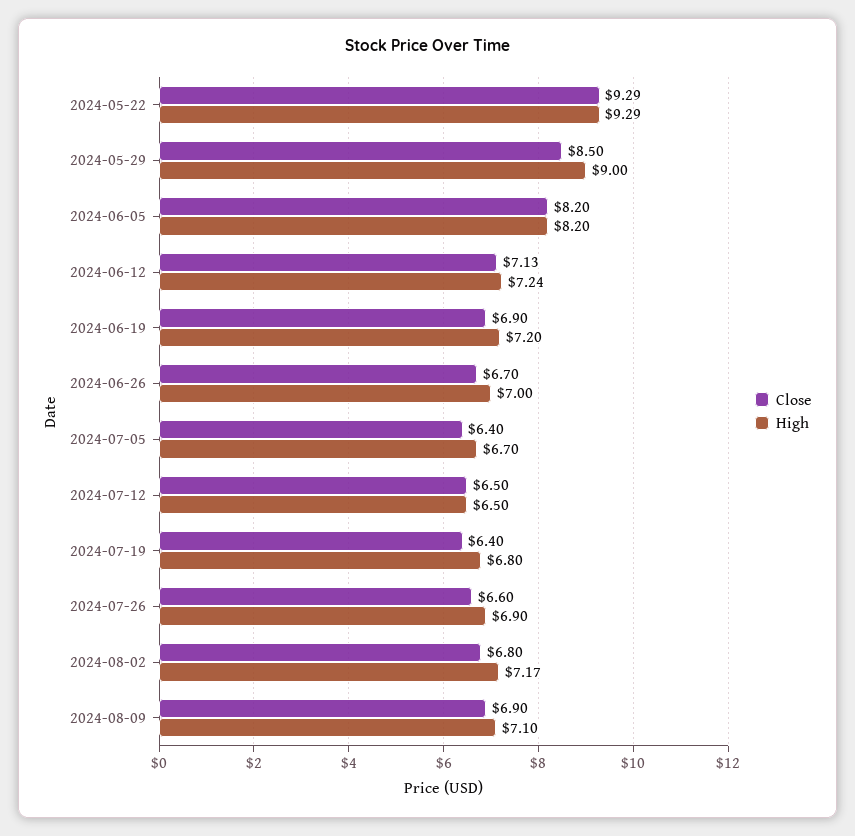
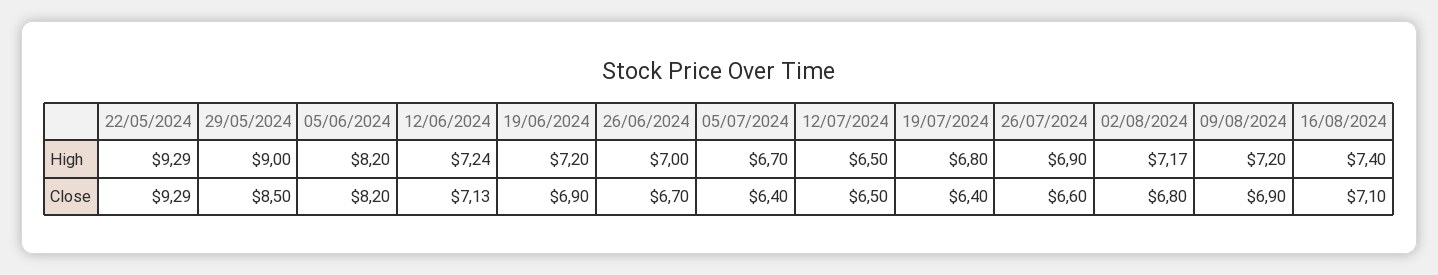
High, 2024-08-09: 7.1 -> 7.2
High, 16/08/2024: none -> 7.4
Close, 16/08/2024: none -> 7.1

